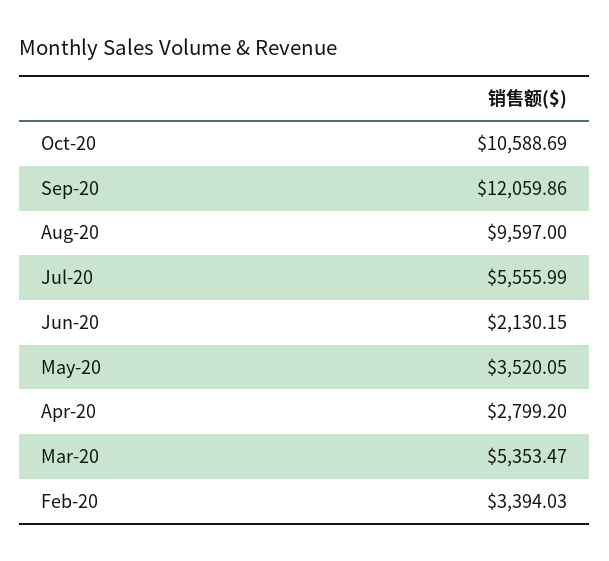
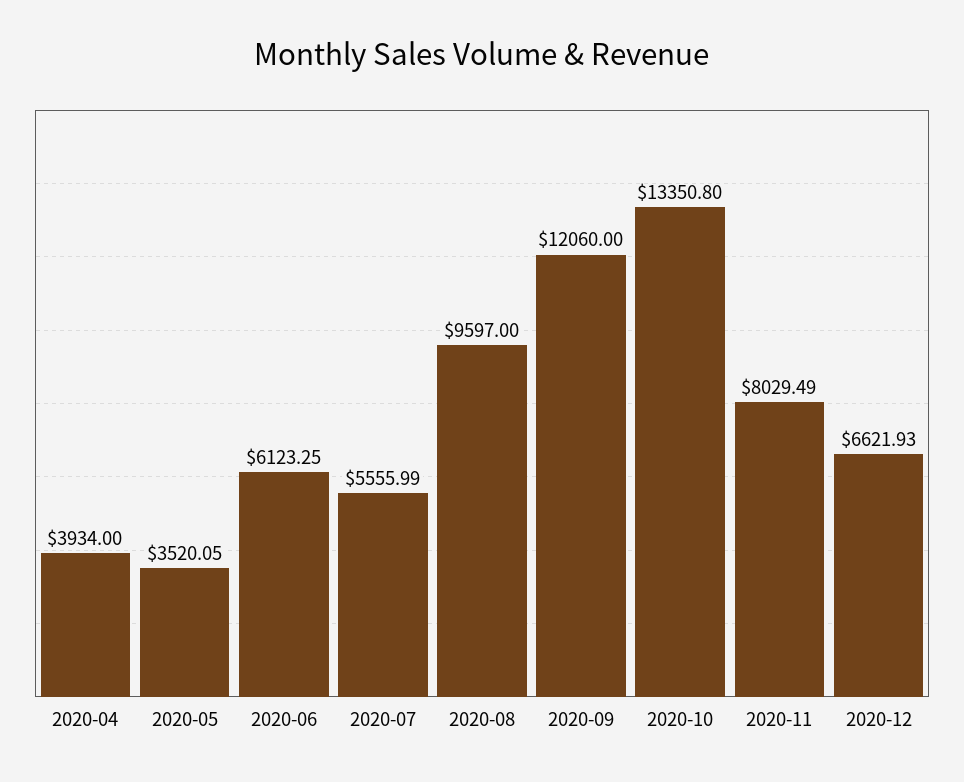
Oct-20: 10588.69 -> 13350.8
Sep-20: 12059.86 -> 12060
Jun-20: 2130.15 -> 6123.25
Apr-20: 2799.2 -> 3934
Mar-20: 5353.47 -> none
Feb-20: 3394.03 -> none
2020-11: none -> 8029.49
2020-12: none -> 6621.93

